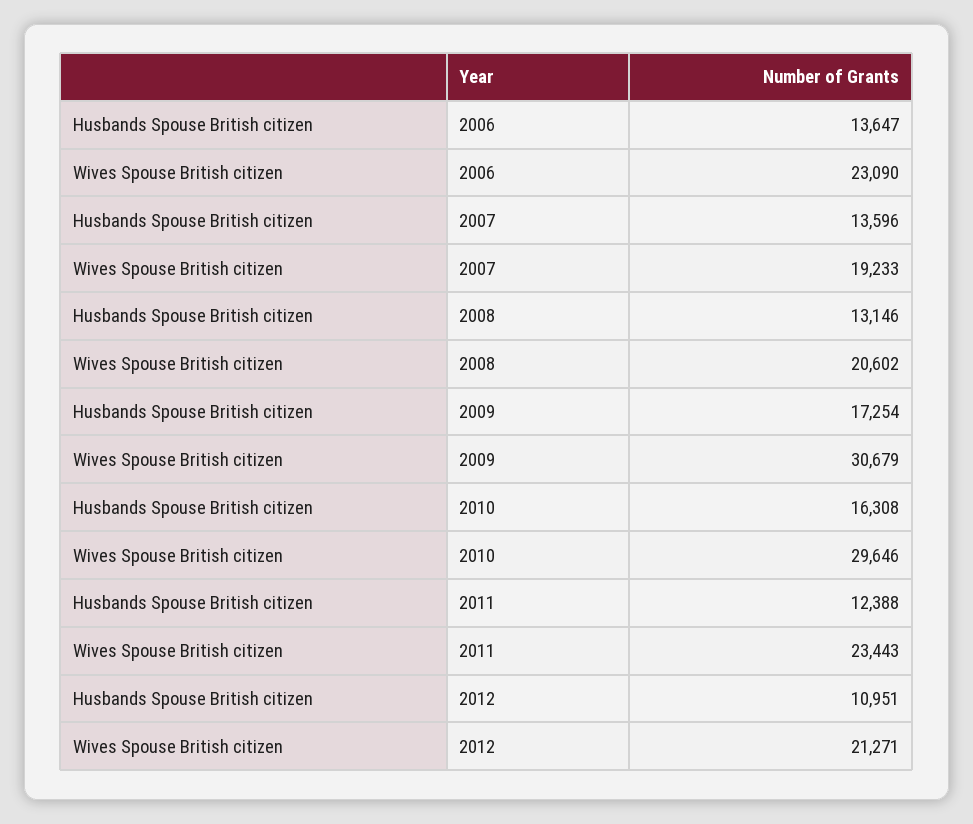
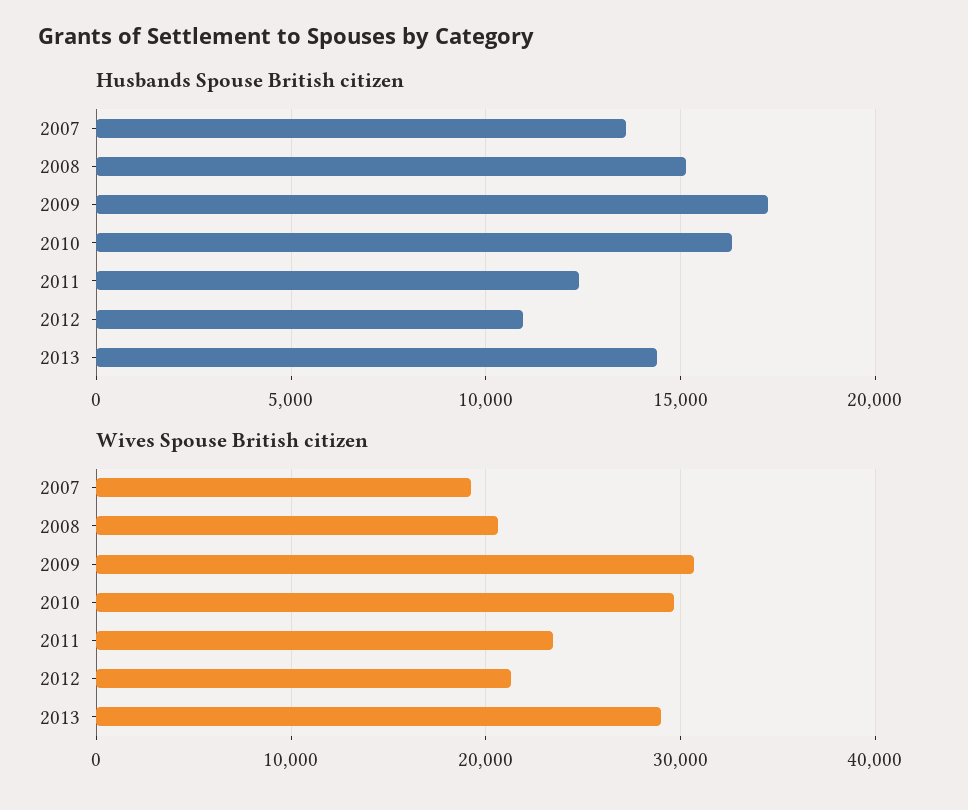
Husbands Spouse British citizen, 2006: 13647 -> none
Wives Spouse British citizen, 2006: 23090 -> none
Husbands Spouse British citizen, 2008: 13146 -> 15000
Husbands Spouse British citizen, 2013: none -> 14500
Wives Spouse British citizen, 2013: none -> 29000

